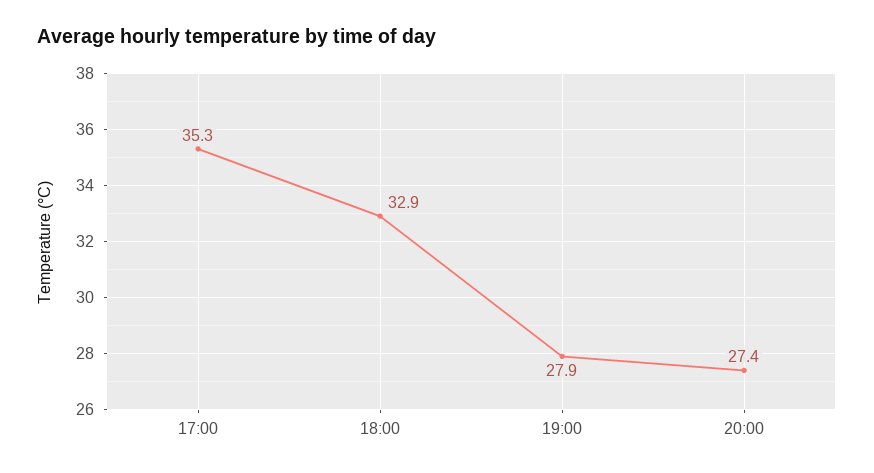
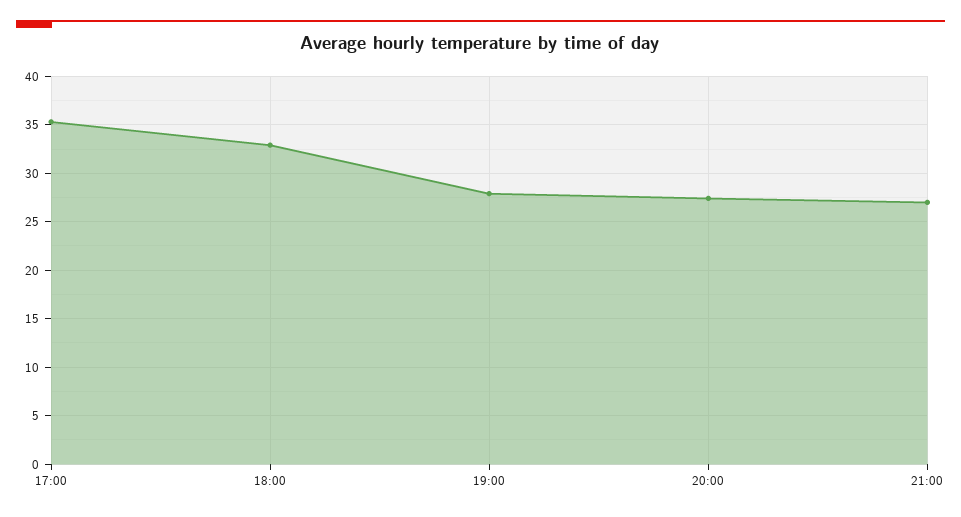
21:00: none -> 27

